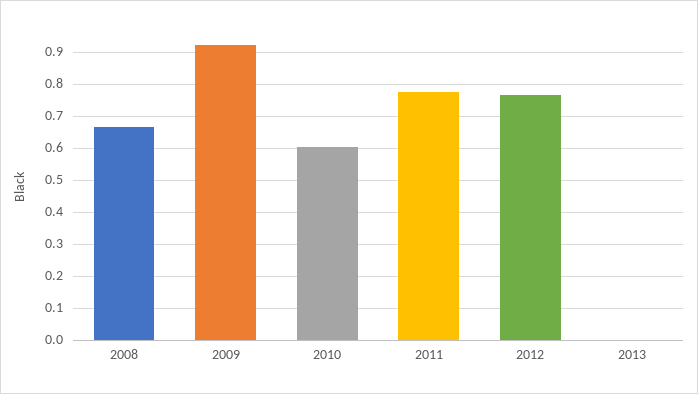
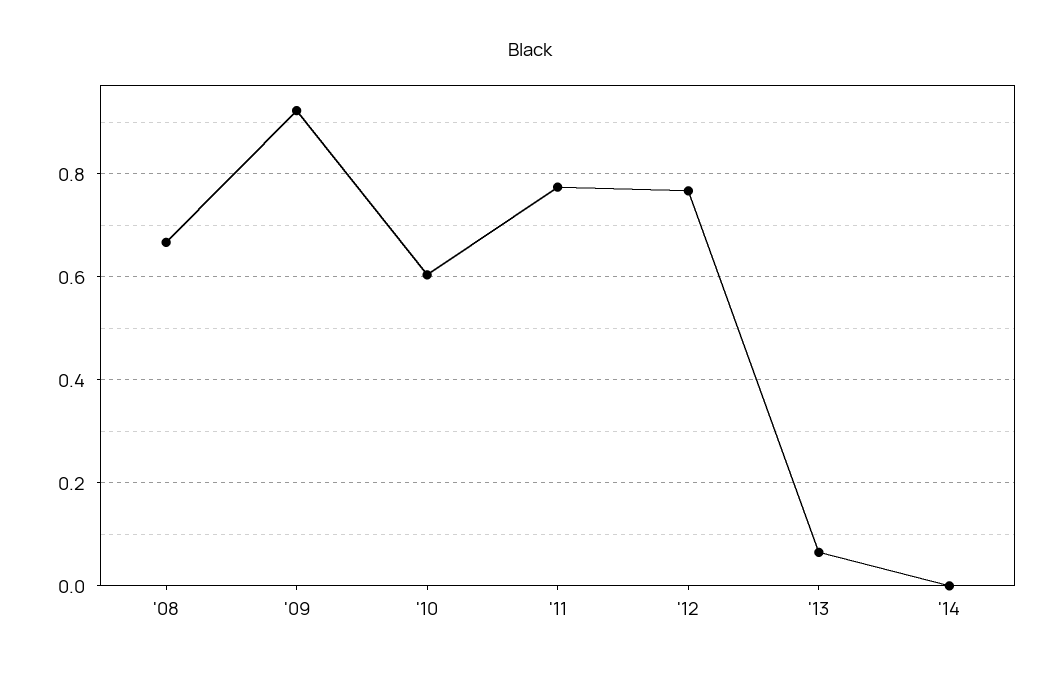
2013: 0 -> 0.06
'14: none -> 0

